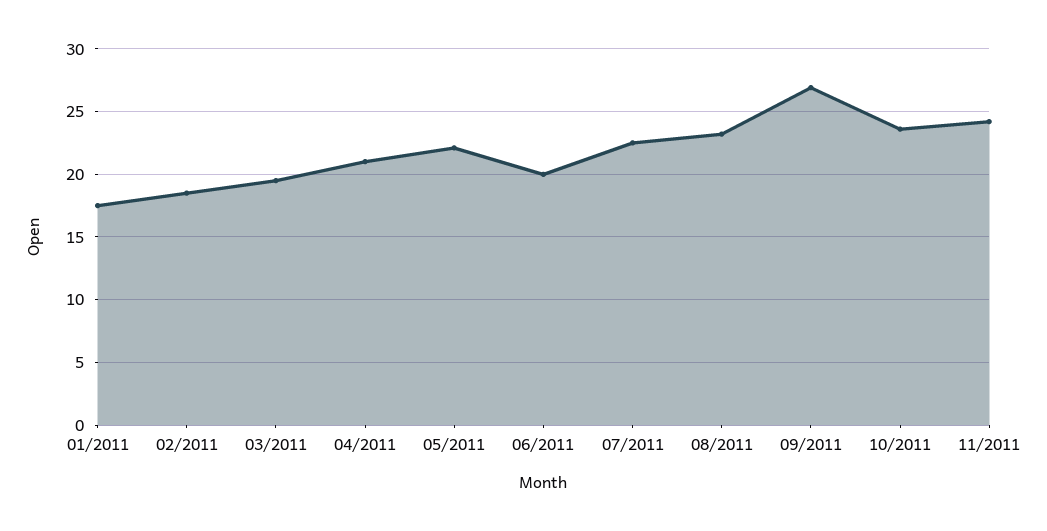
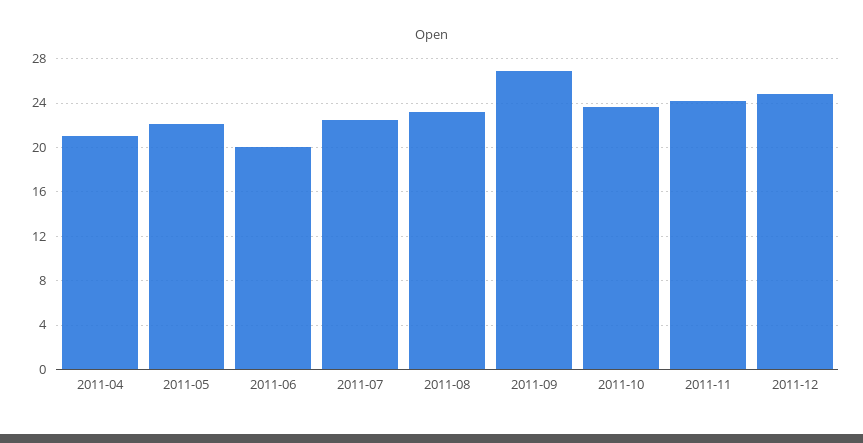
01/2011: 17.5 -> none
02/2011: 18.5 -> none
03/2011: 19.5 -> none
2011-12: none -> 25

